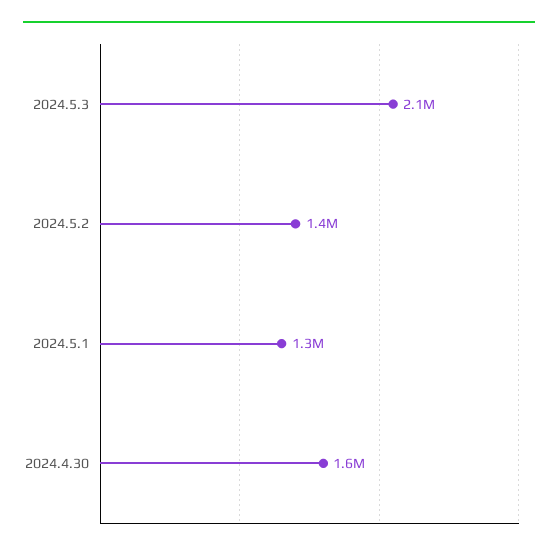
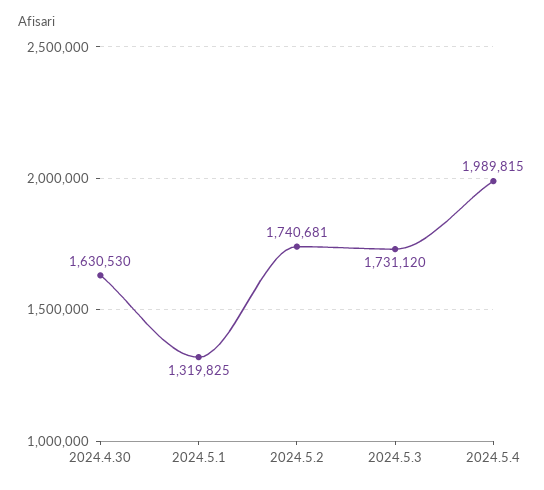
2024.5.3: 2100000 -> 1731120
2024.5.2: 1400000 -> 1740681
2024.5.4: none -> 1989815

